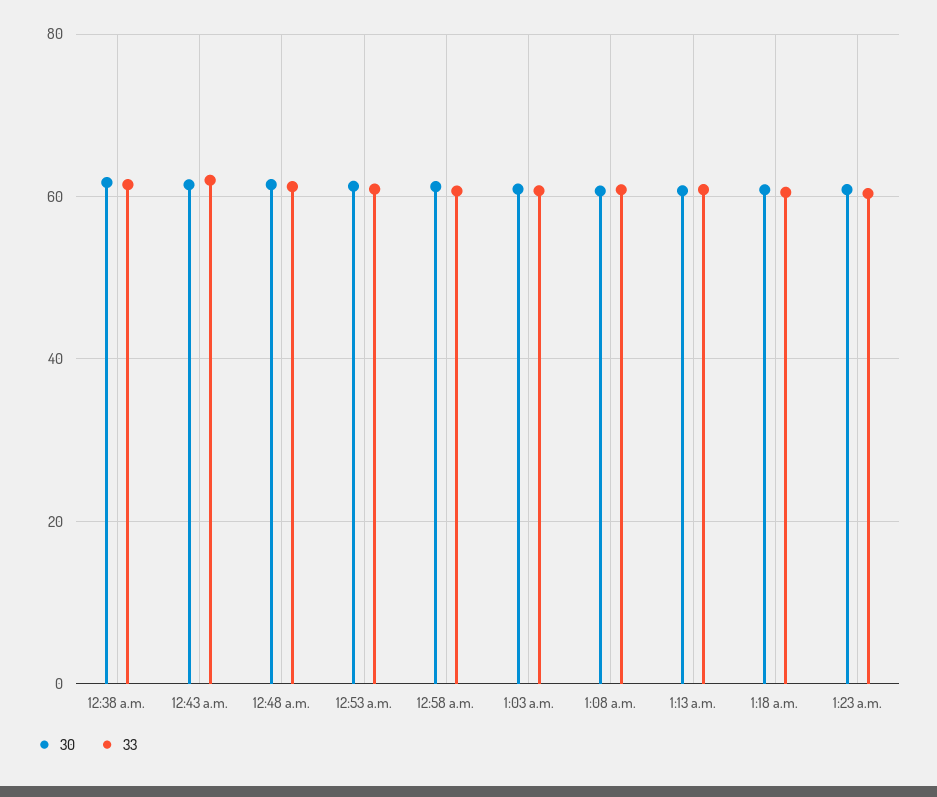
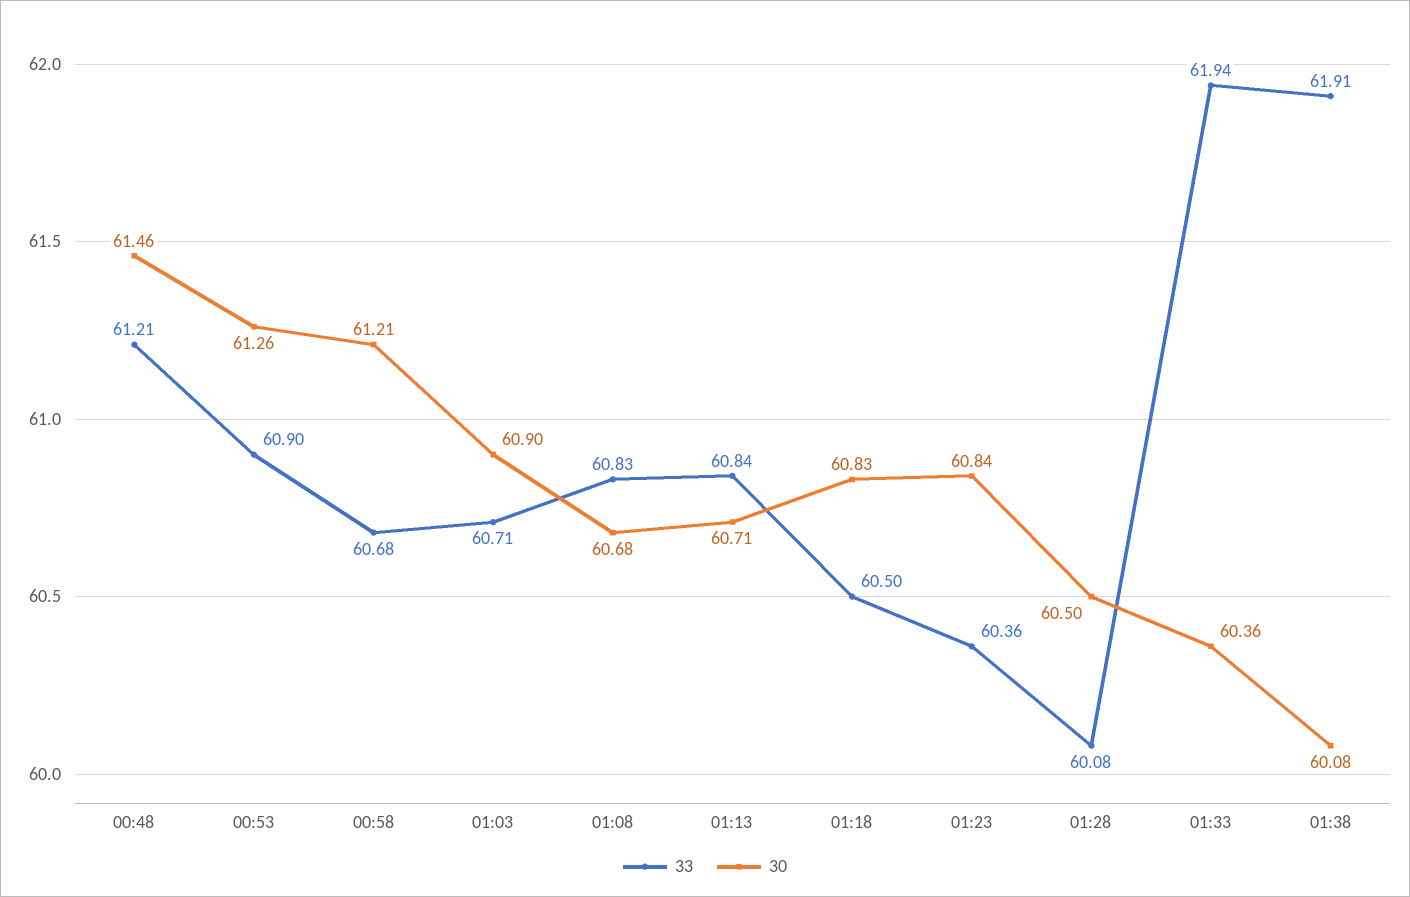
30, 12:38 a.m.: 62 -> none
33, 12:38 a.m.: 62 -> none
30, 12:43 a.m.: 62 -> none
33, 12:43 a.m.: 62 -> none
33, 01:28: none -> 60.08
30, 01:28: none -> 60.5
33, 01:33: none -> 61.94
30, 01:33: none -> 60.36
33, 01:38: none -> 61.91
30, 01:38: none -> 60.08

